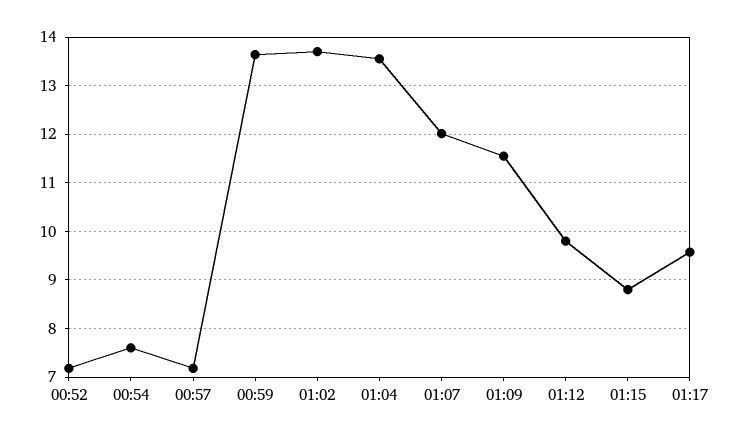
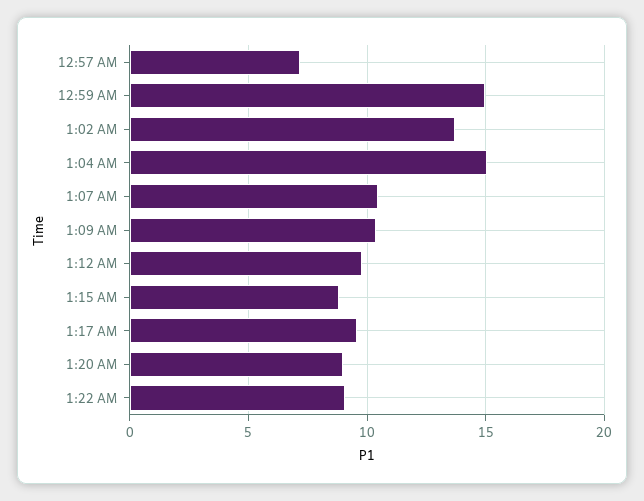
00:52: 7.2 -> none
00:54: 7.6 -> none
00:59: 13.6 -> 15
01:04: 13.6 -> 15
01:07: 12 -> 10.5
01:09: 11.6 -> 10.5
1:20 AM: none -> 9
1:22 AM: none -> 9

